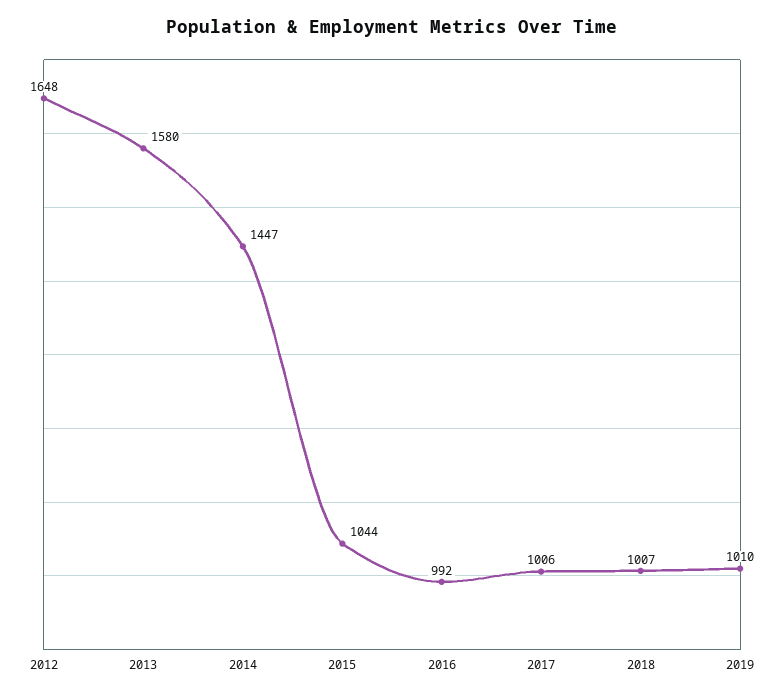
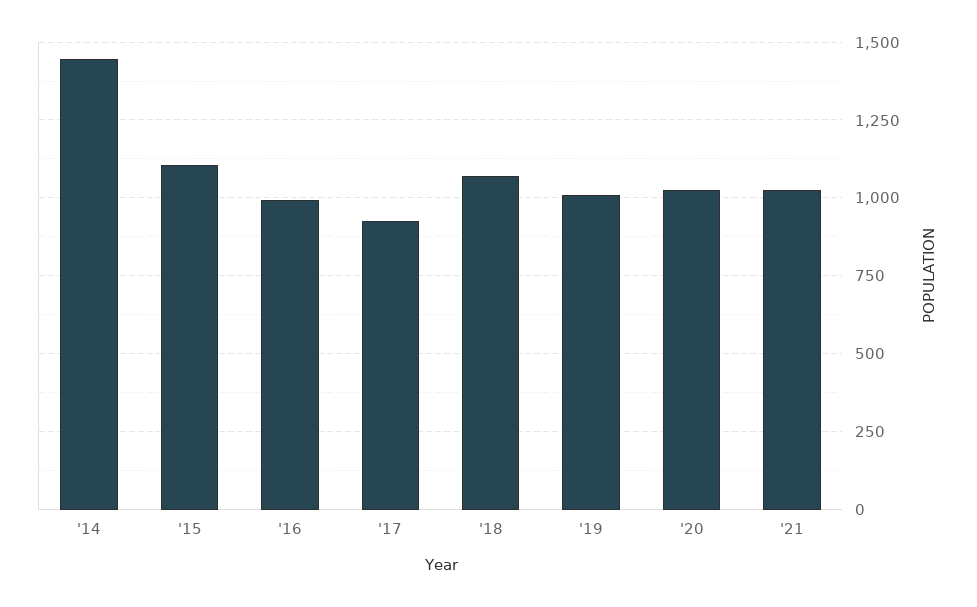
2012: 1648 -> none
2013: 1580 -> none
2015: 1044 -> 1100
2017: 1006 -> 925
2018: 1007 -> 1075
'20: none -> 1025
'21: none -> 1025

